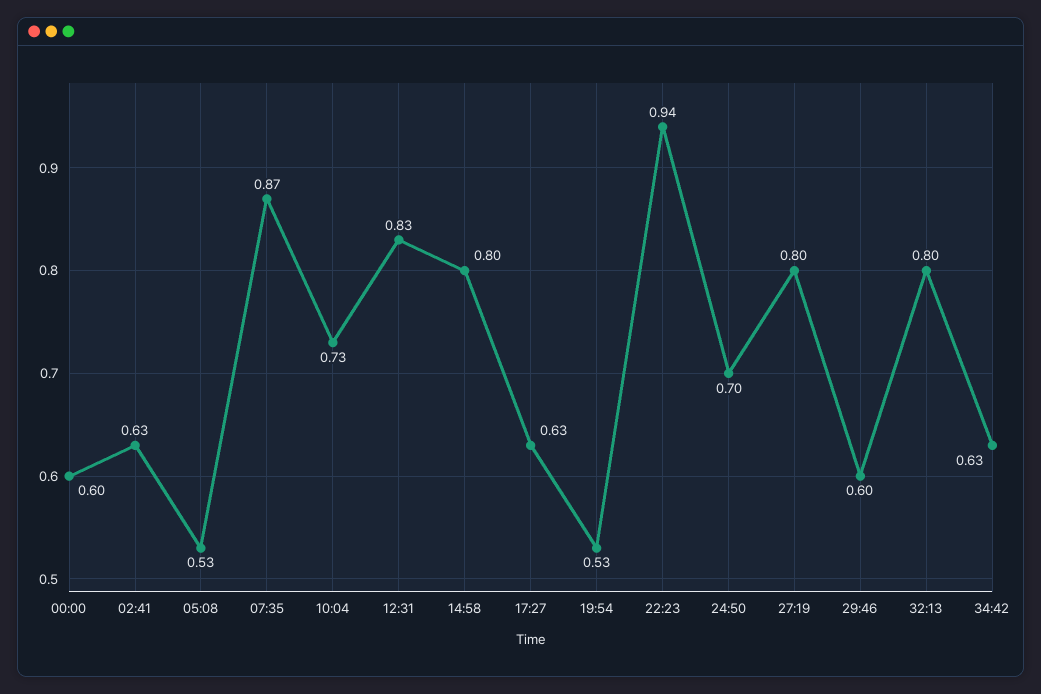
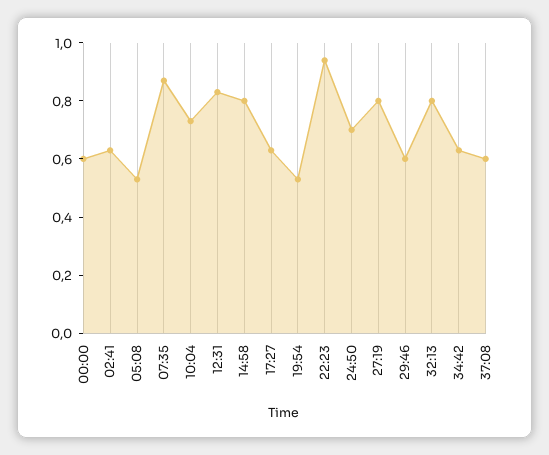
37:08: none -> 0.6

